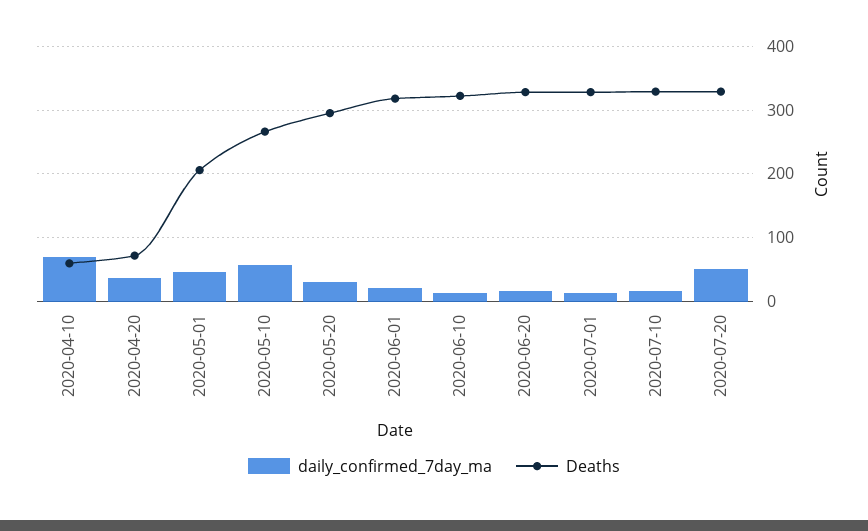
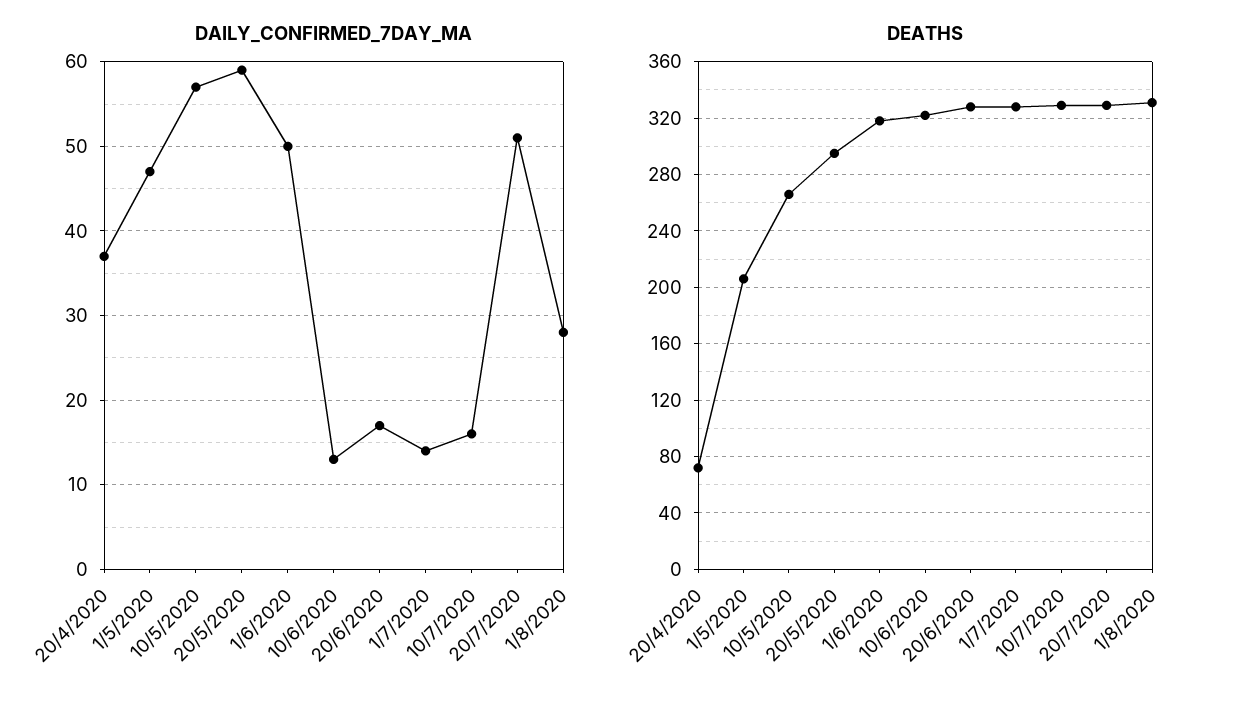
daily_confirmed_7day_ma, 2020-04-10: 70 -> none
Deaths, 2020-04-10: 60 -> none
daily_confirmed_7day_ma, 2020-05-20: 30 -> 59
daily_confirmed_7day_ma, 2020-06-01: 20 -> 50
daily_confirmed_7day_ma, 1/8/2020: none -> 28
Deaths, 1/8/2020: none -> 330

